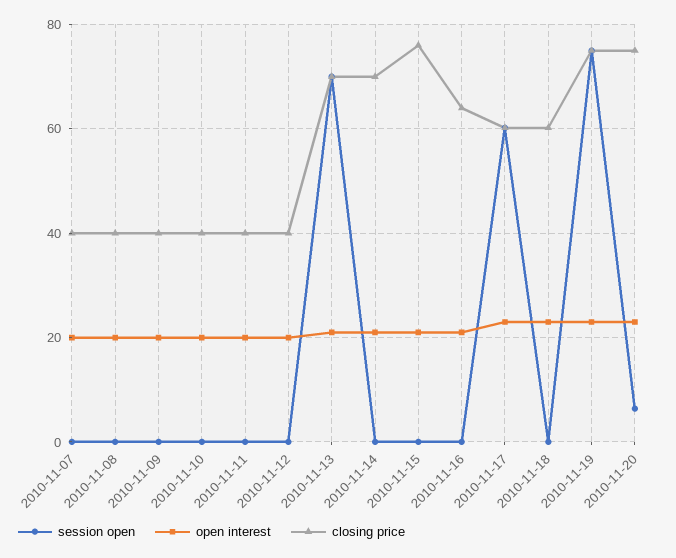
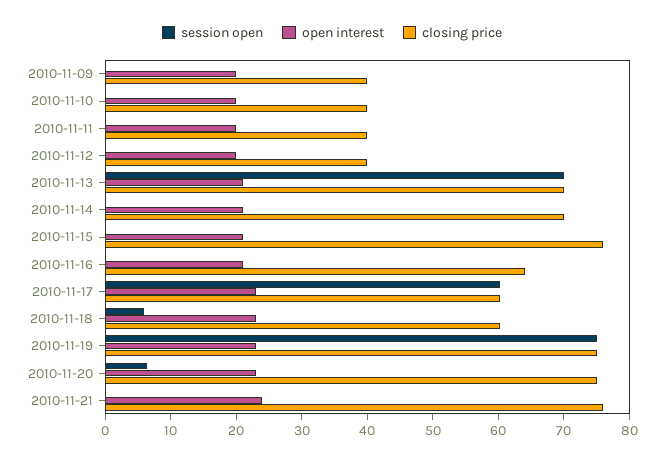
session open, 2010-11-07: 0 -> none
open interest, 2010-11-07: 20 -> none
closing price, 2010-11-07: 40 -> none
session open, 2010-11-08: 0 -> none
open interest, 2010-11-08: 20 -> none
closing price, 2010-11-08: 40 -> none
session open, 2010-11-18: 0 -> 6
session open, 2010-11-21: none -> 0
open interest, 2010-11-21: none -> 24
closing price, 2010-11-21: none -> 76

